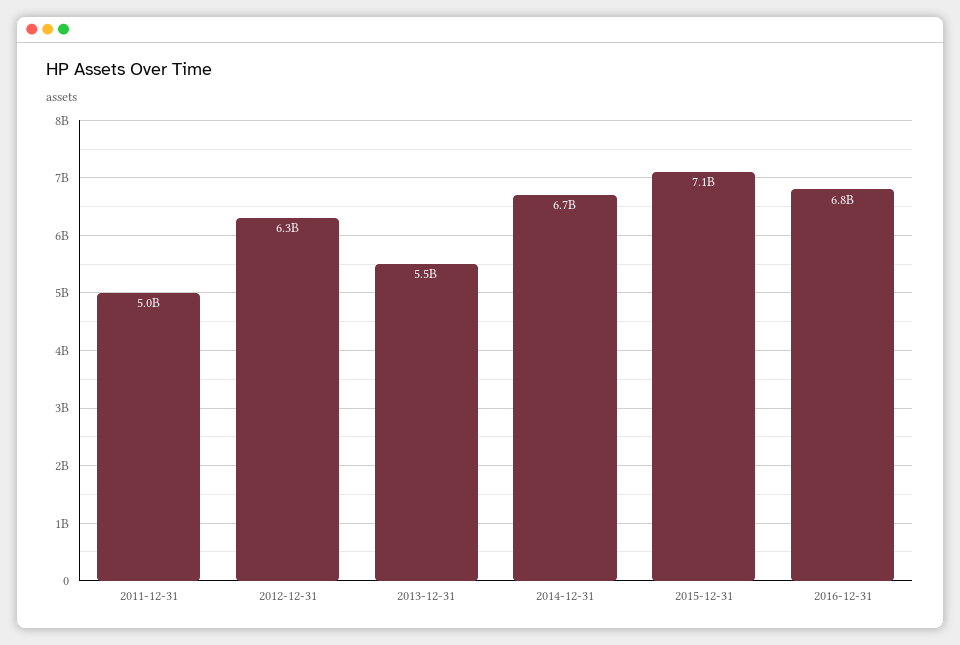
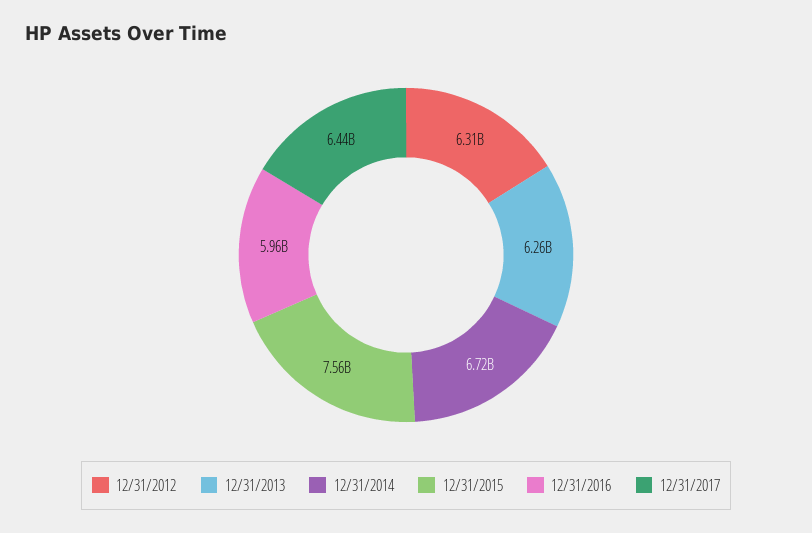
2011-12-31: 5000000000 -> none
2013-12-31: 5500000000 -> 6260000000
2015-12-31: 7100000000 -> 7560000000
2016-12-31: 6800000000 -> 5960000000
12/31/2017: none -> 6440000000

